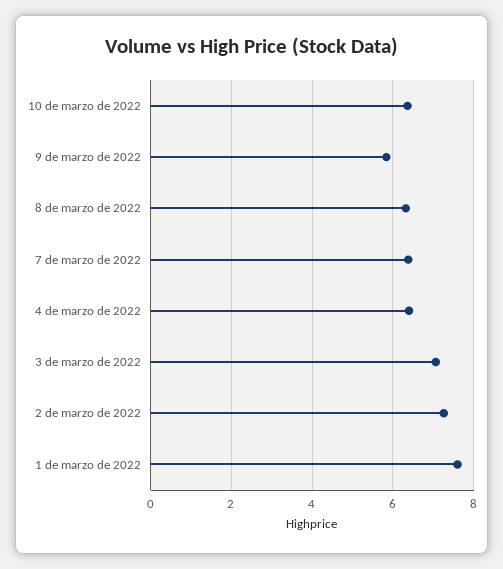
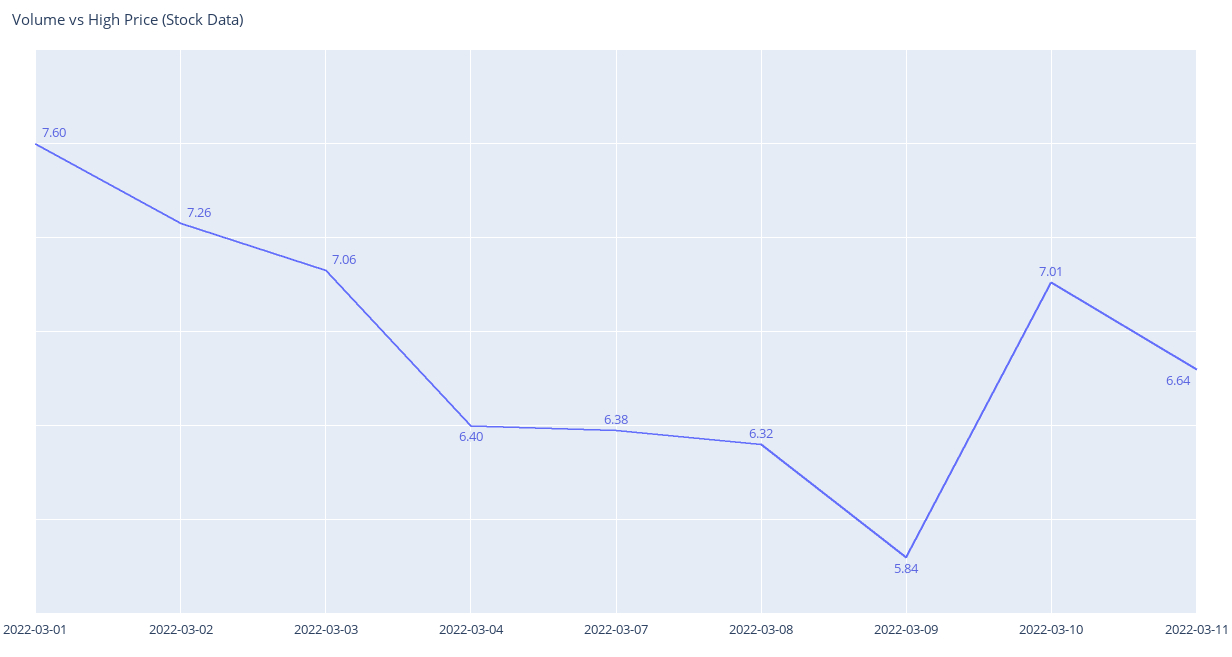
10 de marzo de 2022: 6.4 -> 7.01
2022-03-11: none -> 6.64

